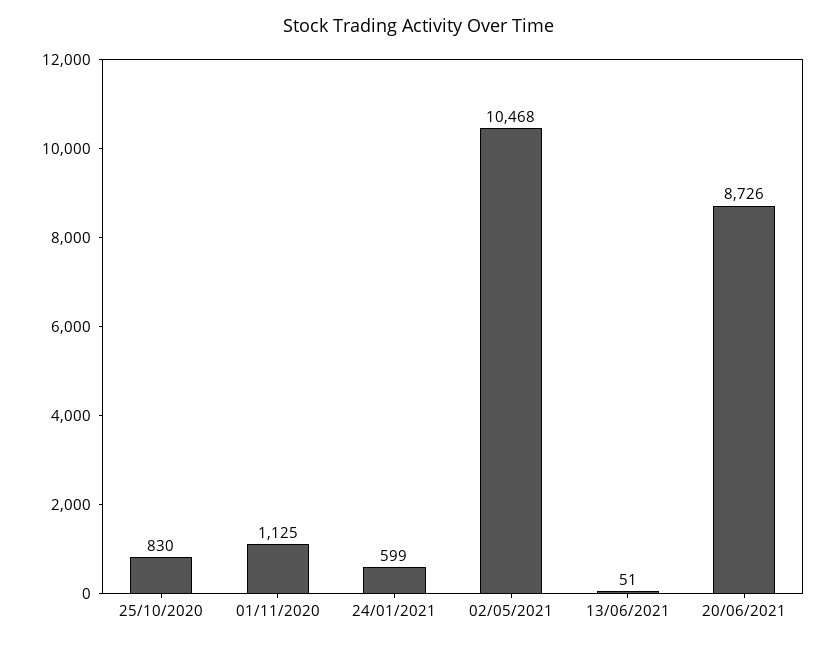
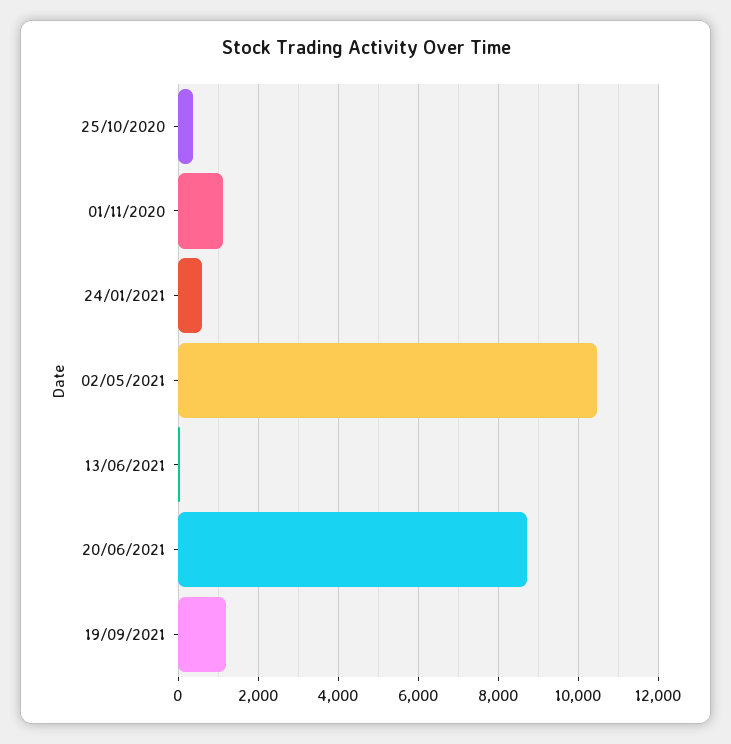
25/10/2020: 830 -> 400
19/09/2021: none -> 1200

